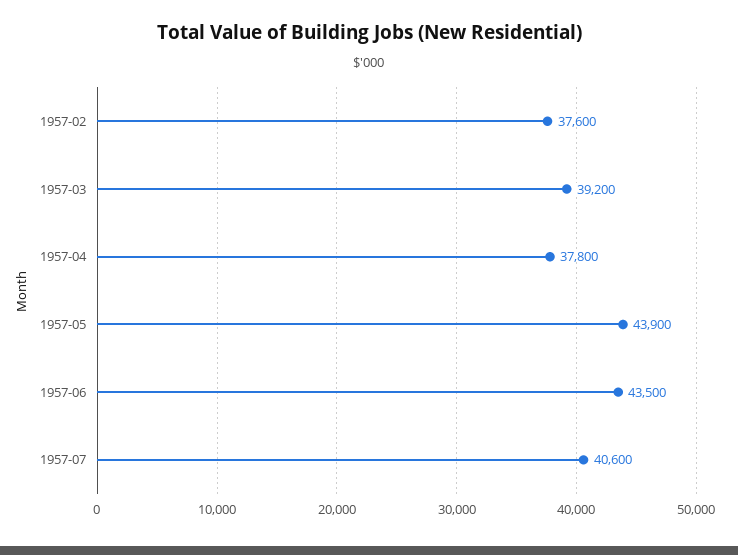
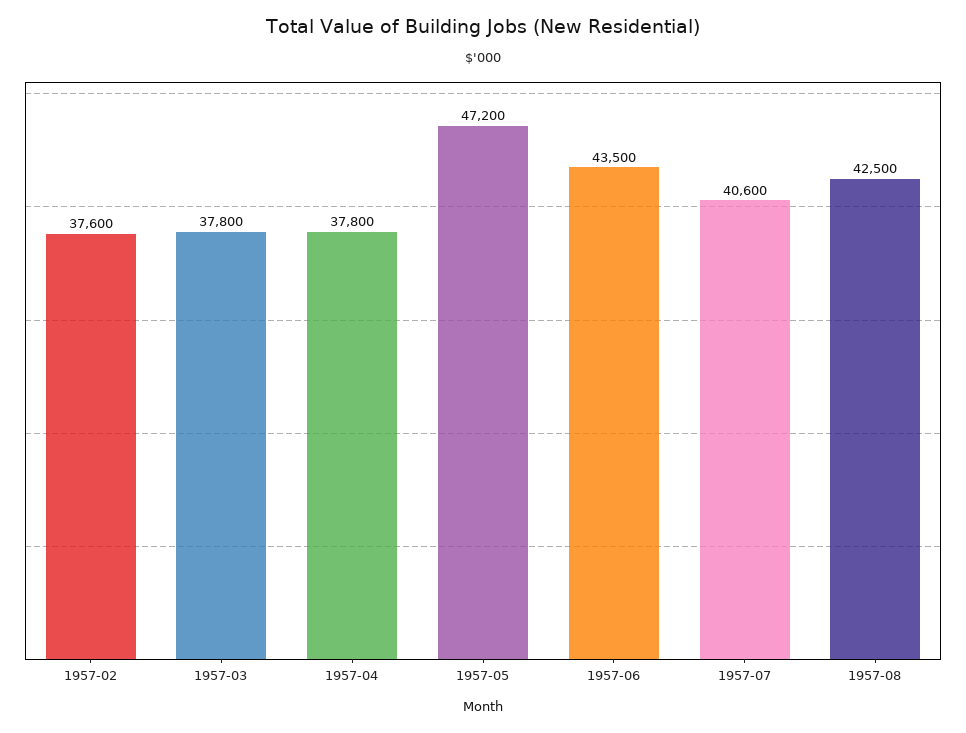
1957-03: 39200 -> 37800
1957-05: 43900 -> 47200
1957-08: none -> 42500

